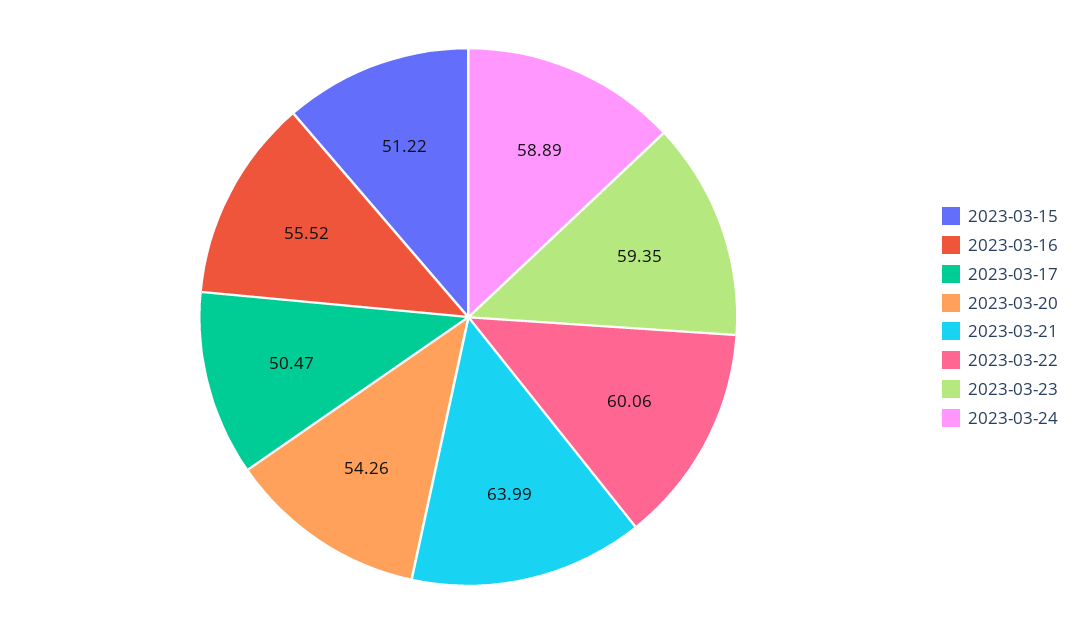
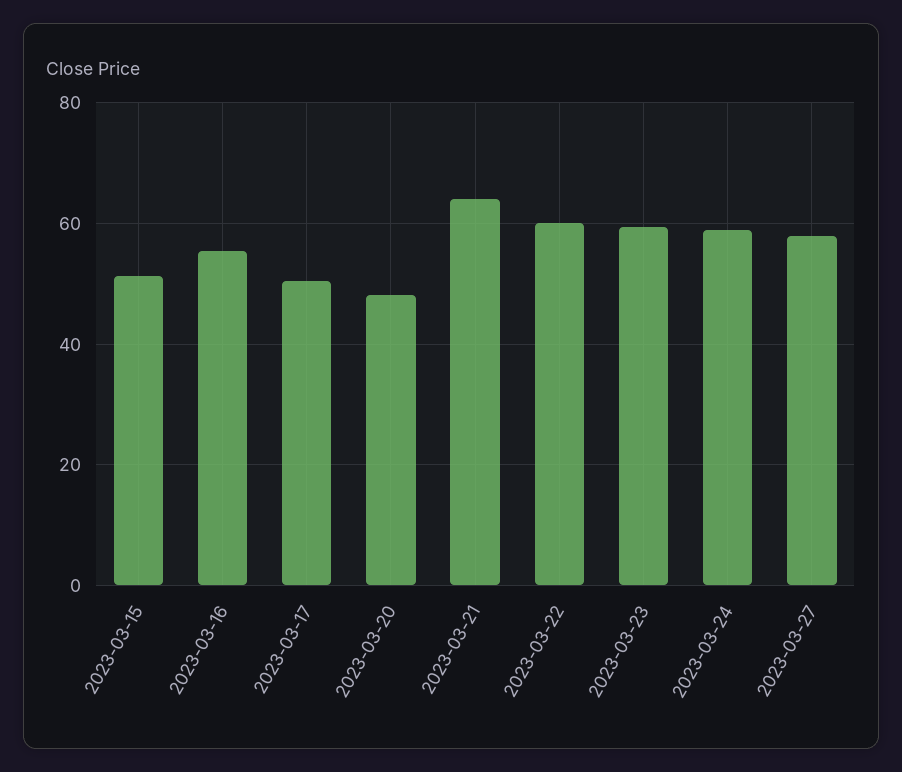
2023-03-20: 54.26 -> 48
2023-03-27: none -> 58

